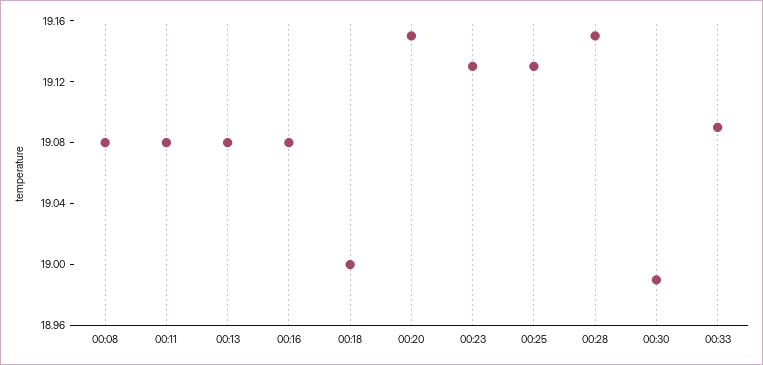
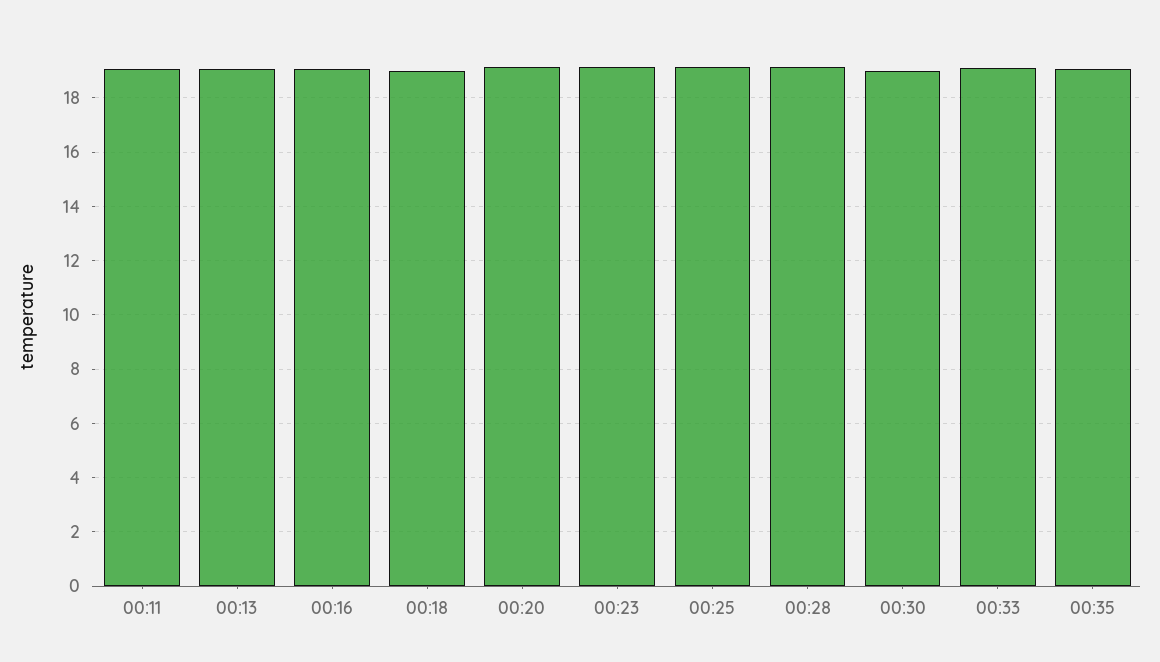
00:08: 19.08 -> none
00:35: none -> 19

